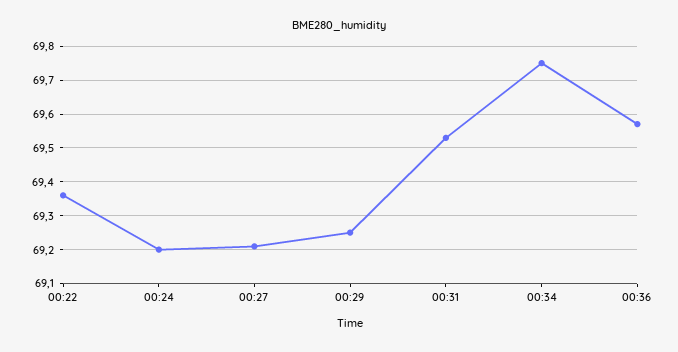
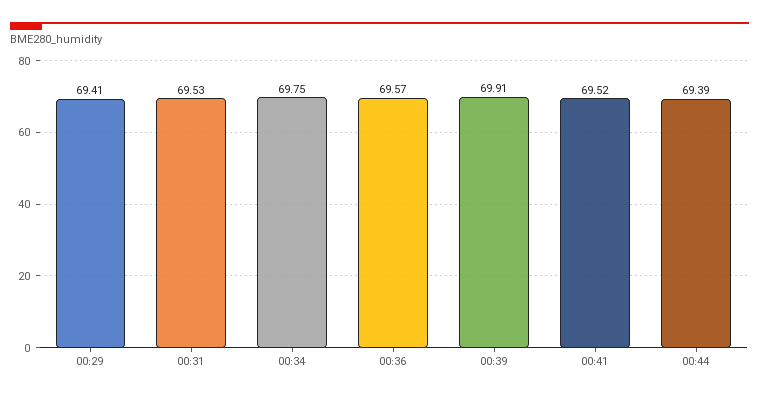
00:22: 69.35 -> none
00:24: 69.2 -> none
00:27: 69.2 -> none
00:29: 69.25 -> 69.41
00:39: none -> 69.91
00:41: none -> 69.52
00:44: none -> 69.39

